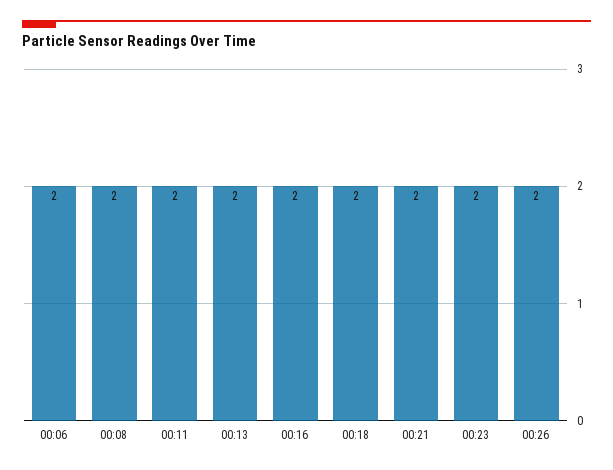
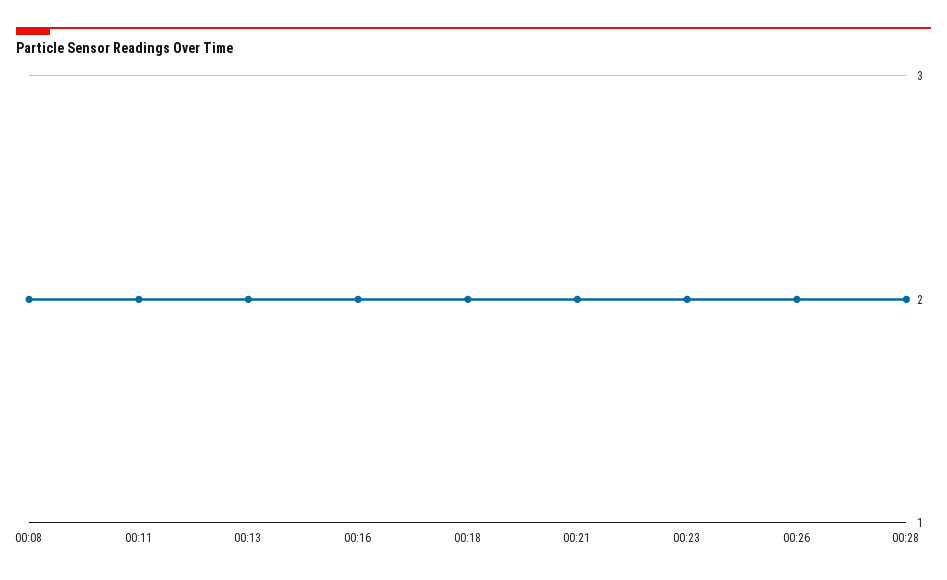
00:06: 2 -> none
00:28: none -> 2

